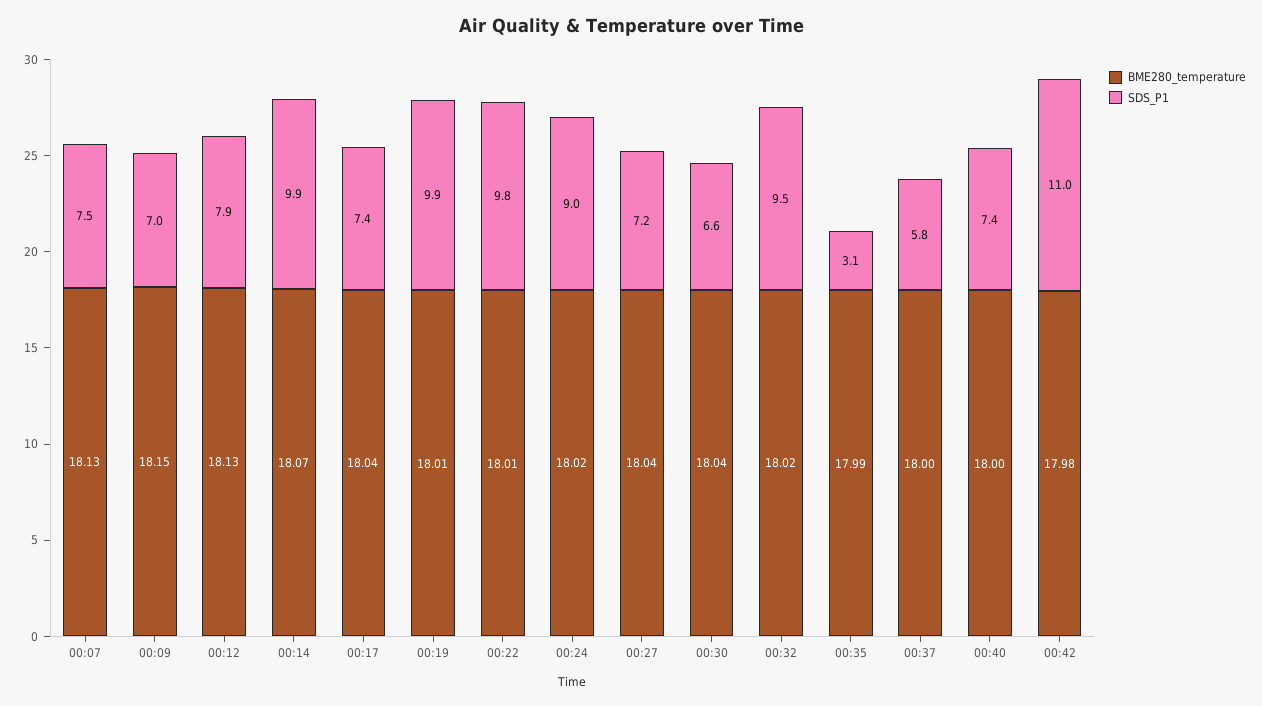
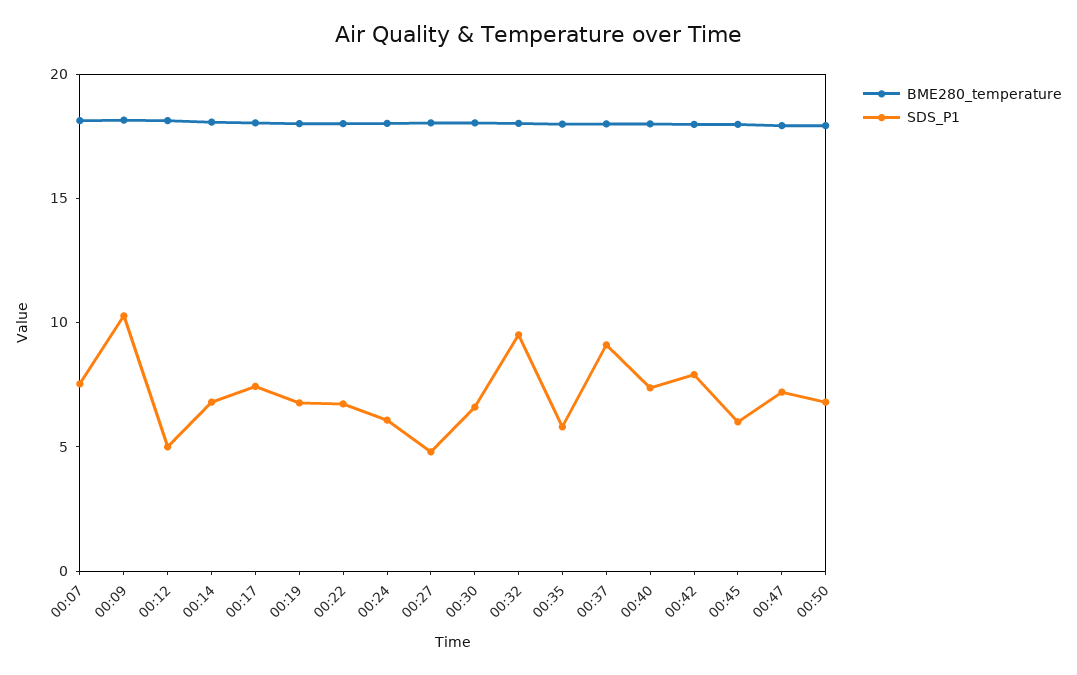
SDS_P1, 00:09: 7 -> 10
SDS_P1, 00:12: 7.9 -> 5
SDS_P1, 00:14: 9.9 -> 7
SDS_P1, 00:19: 9.9 -> 7
SDS_P1, 00:22: 9.8 -> 7
SDS_P1, 00:24: 9 -> 6
SDS_P1, 00:27: 7.2 -> 5
SDS_P1, 00:35: 3.1 -> 6
SDS_P1, 00:37: 5.8 -> 9
SDS_P1, 00:42: 11 -> 8
BME280_temperature, 00:45: none -> 18
SDS_P1, 00:45: none -> 6
BME280_temperature, 00:47: none -> 18
SDS_P1, 00:47: none -> 7
BME280_temperature, 00:50: none -> 18
SDS_P1, 00:50: none -> 7

